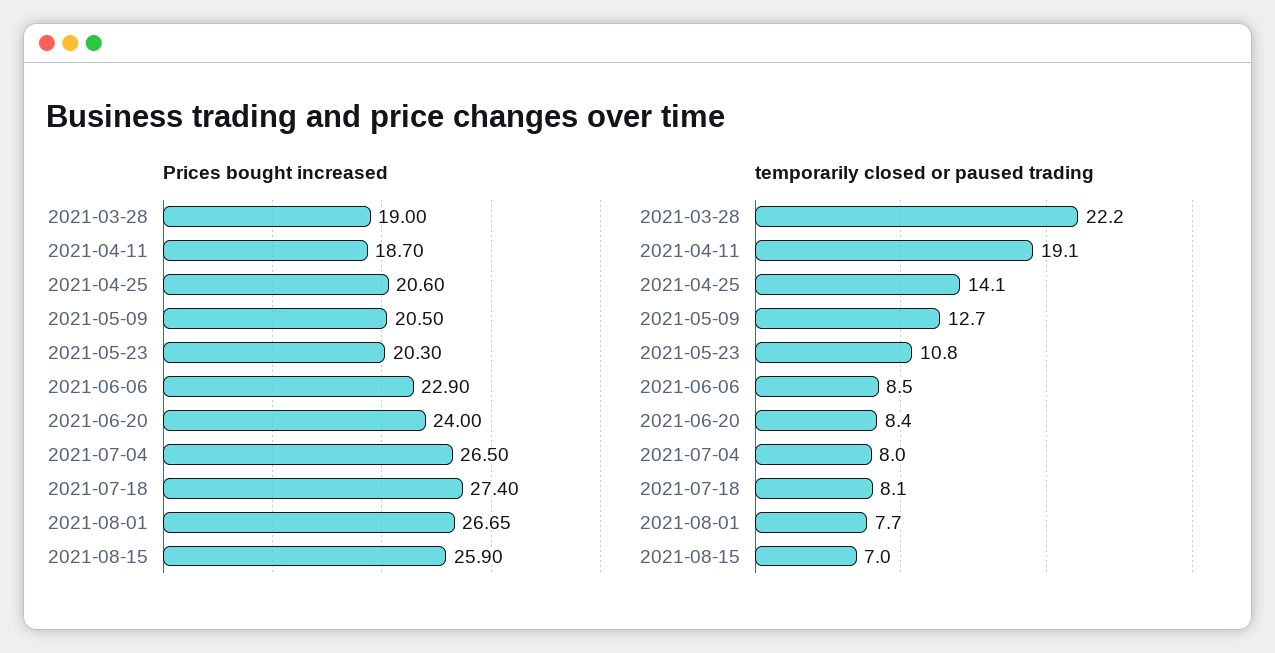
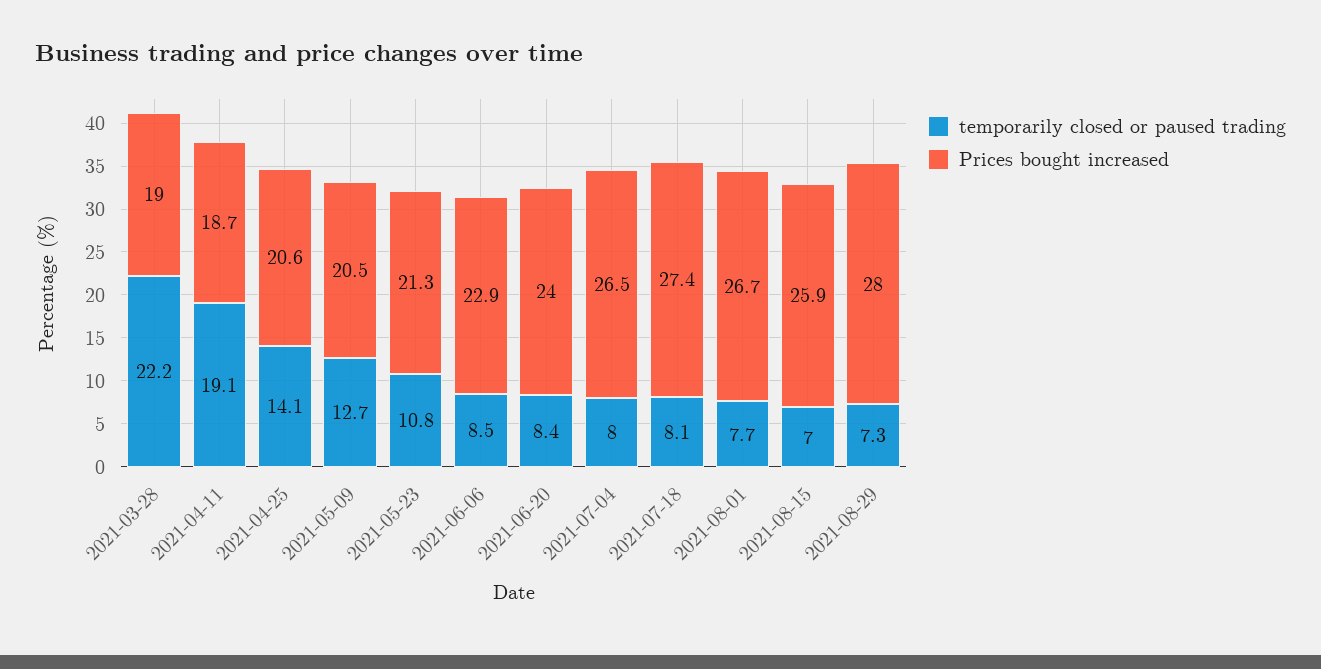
Prices bought increased, 2021-05-23: 20.3 -> 21.3
temporarily closed or paused trading, 2021-08-29: none -> 7.3
Prices bought increased, 2021-08-29: none -> 28

